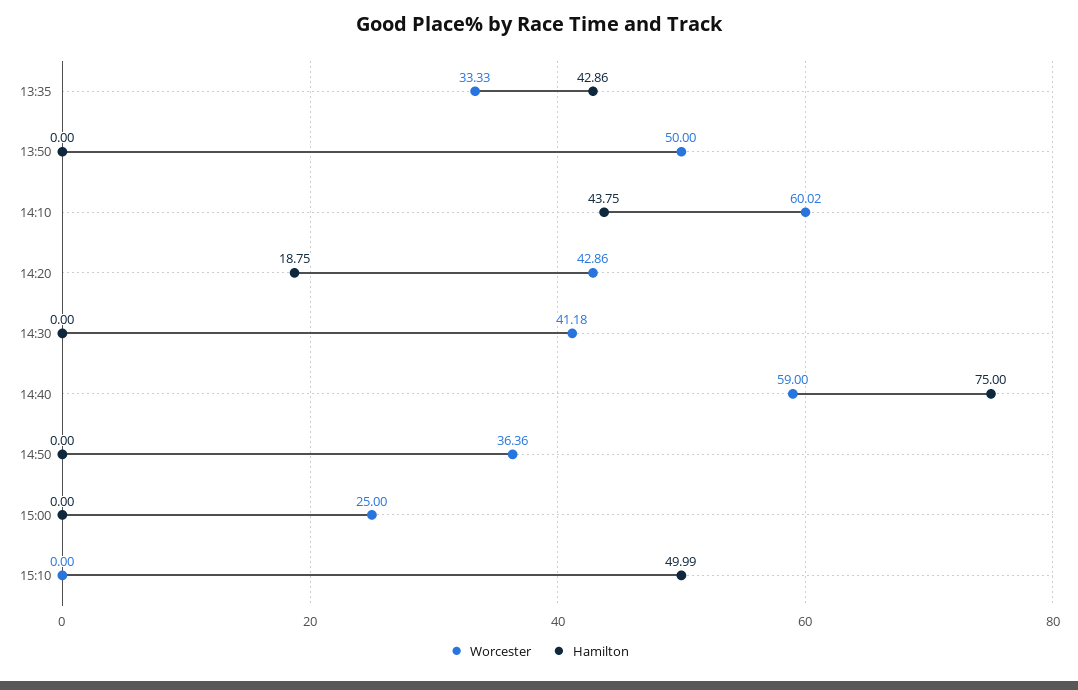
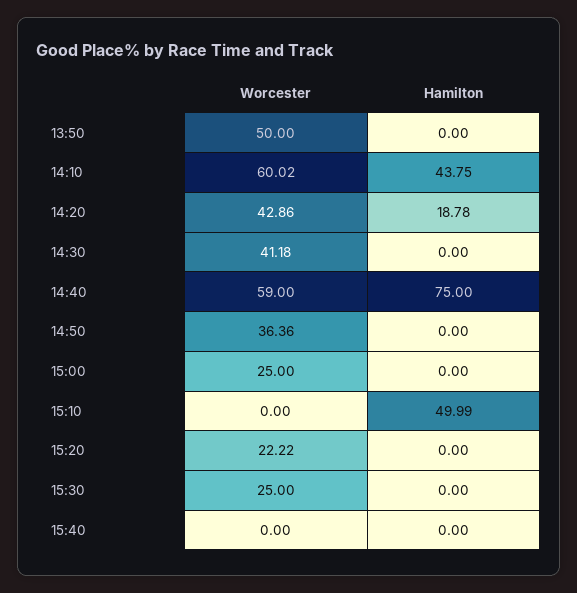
Worcester, 13:35: 33.33 -> none
Hamilton, 13:35: 42.86 -> none
Hamilton, 14:20: 18.75 -> 18.78
Worcester, 15:20: none -> 22.22
Hamilton, 15:20: none -> 0
Worcester, 15:30: none -> 25
Hamilton, 15:30: none -> 0
Worcester, 15:40: none -> 0
Hamilton, 15:40: none -> 0

